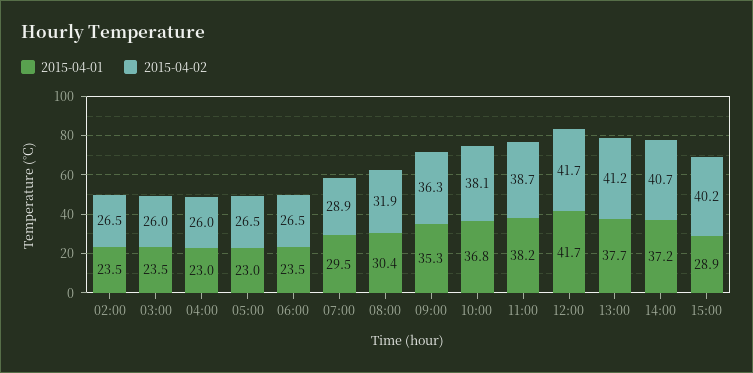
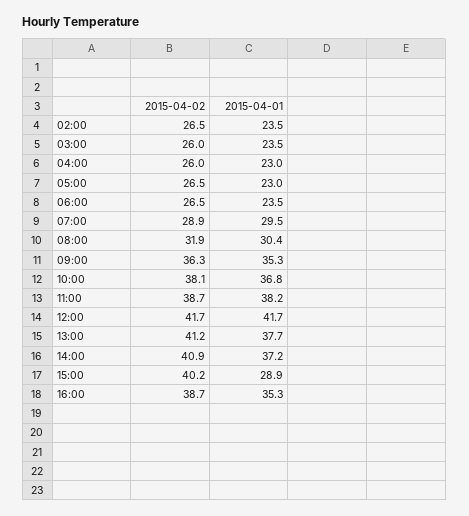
2015-04-02, 14:00: 40.7 -> 40.9
2015-04-02, 16:00: none -> 38.7
2015-04-01, 16:00: none -> 35.3

